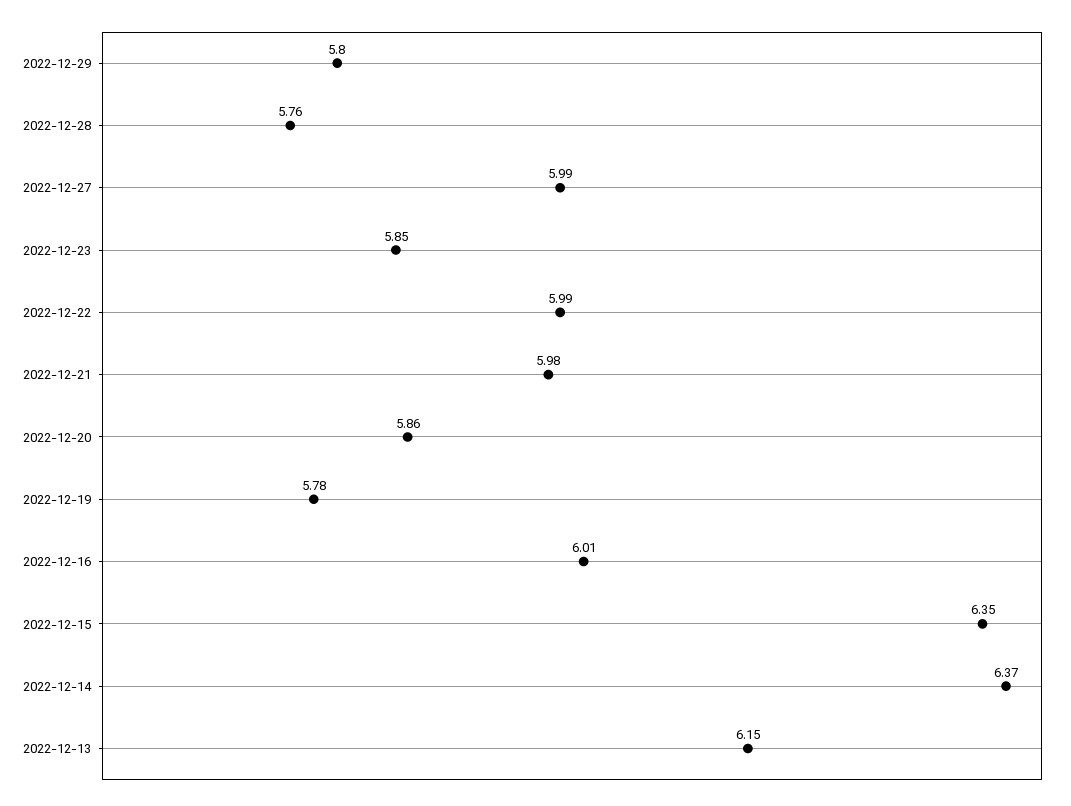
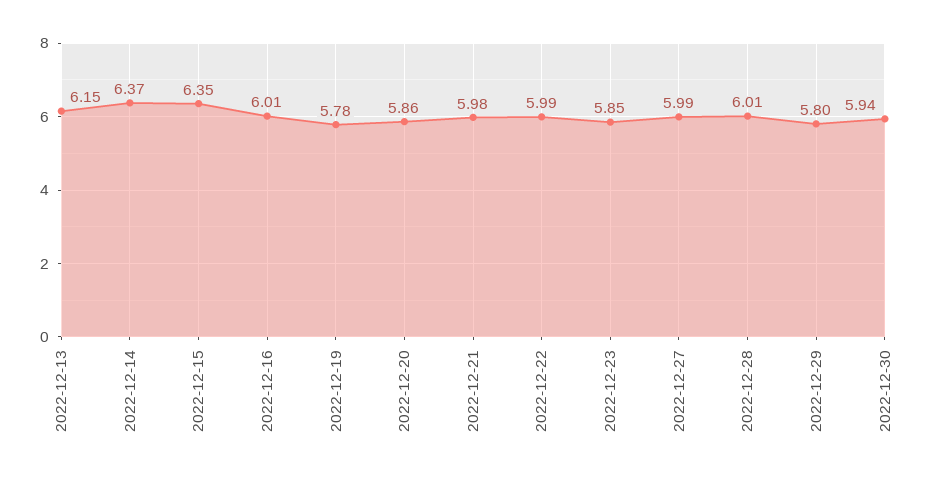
2022-12-28: 5.76 -> 6.01
2022-12-30: none -> 5.94

